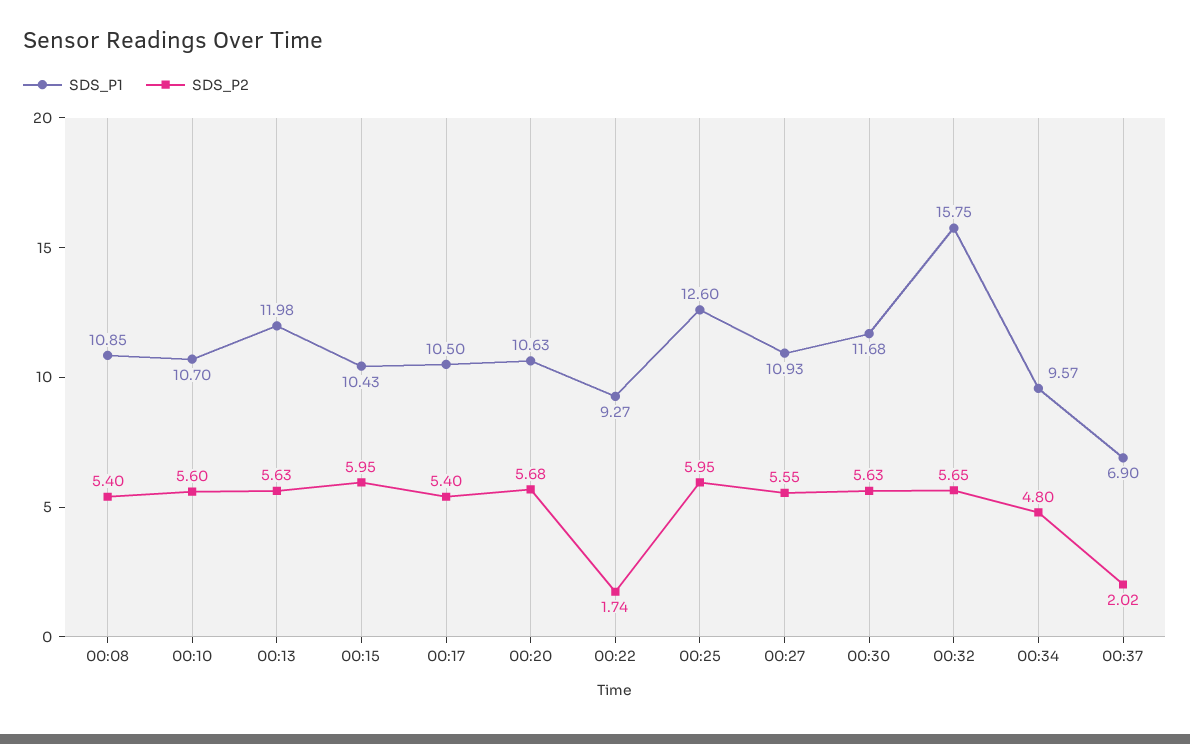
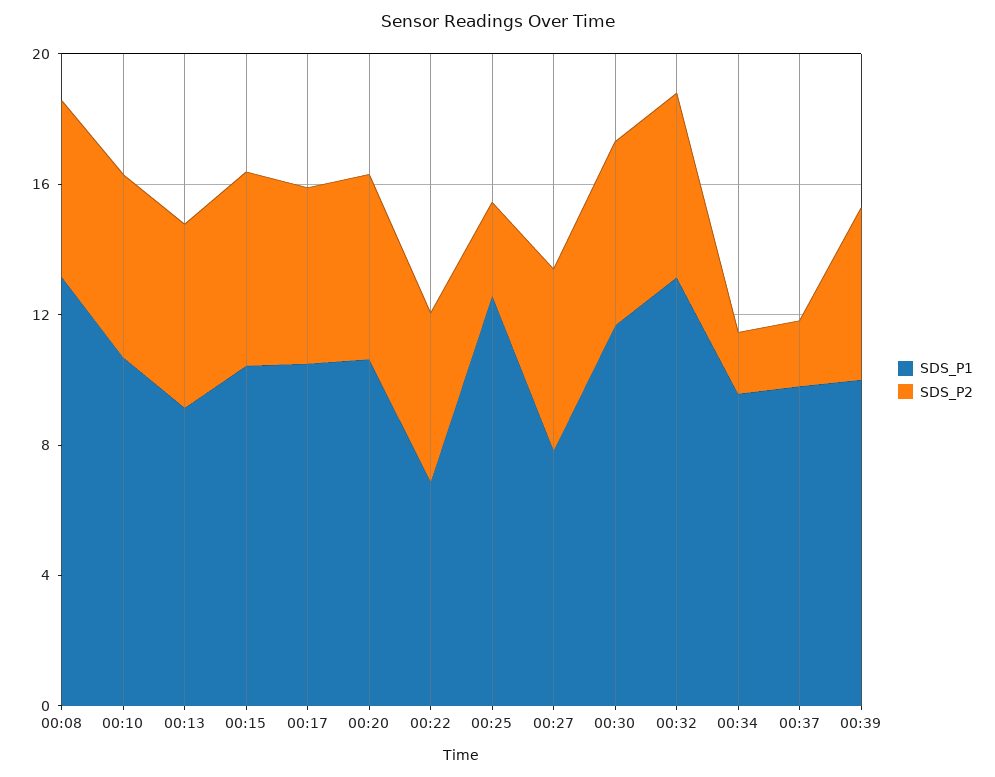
SDS_P1, 00:08: 10.85 -> 13
SDS_P1, 00:13: 11.98 -> 9
SDS_P1, 00:22: 9.27 -> 7
SDS_P2, 00:22: 1.74 -> 5
SDS_P2, 00:25: 5.95 -> 3
SDS_P1, 00:27: 10.93 -> 8
SDS_P1, 00:32: 15.75 -> 13
SDS_P2, 00:34: 4.8 -> 2
SDS_P1, 00:37: 6.9 -> 10
SDS_P1, 00:39: none -> 10
SDS_P2, 00:39: none -> 5

